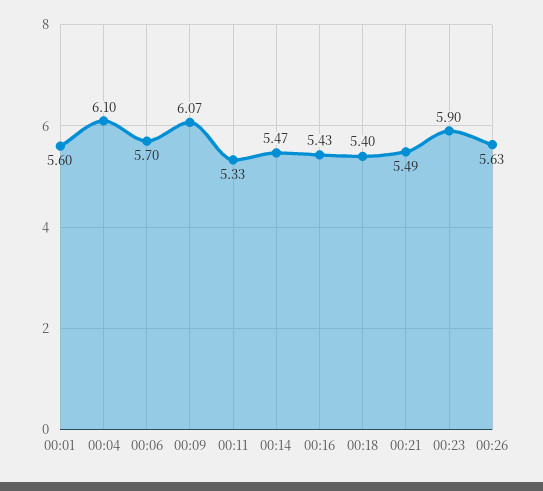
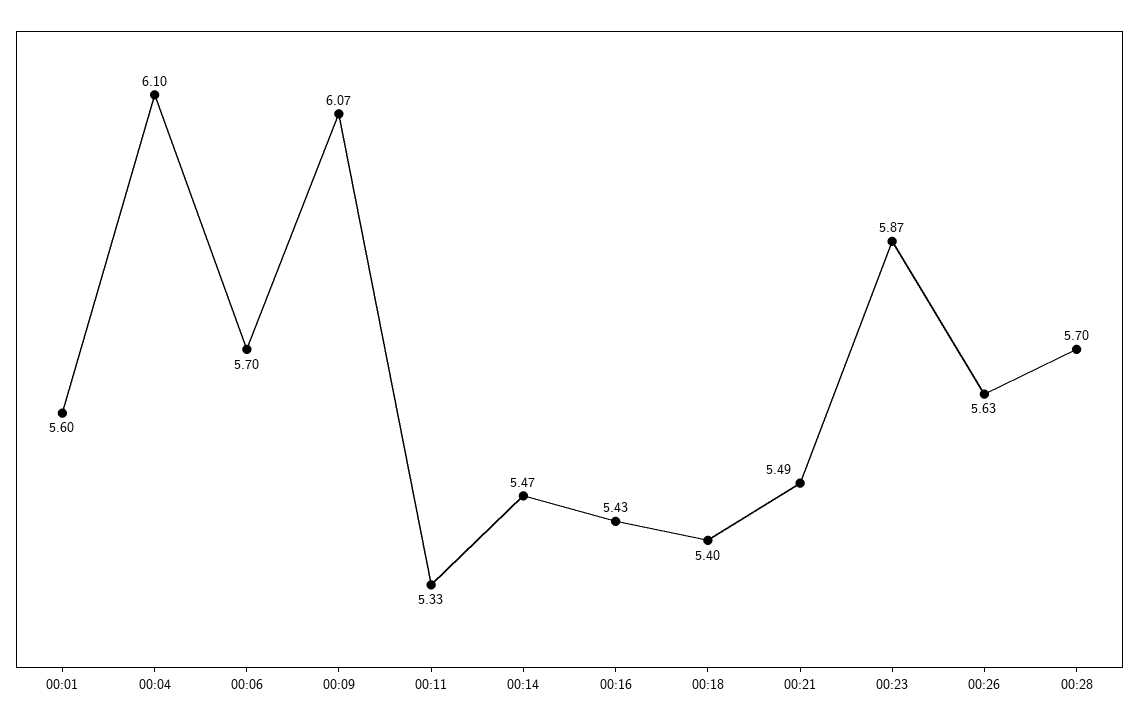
00:23: 5.9 -> 5.87
00:28: none -> 5.7

